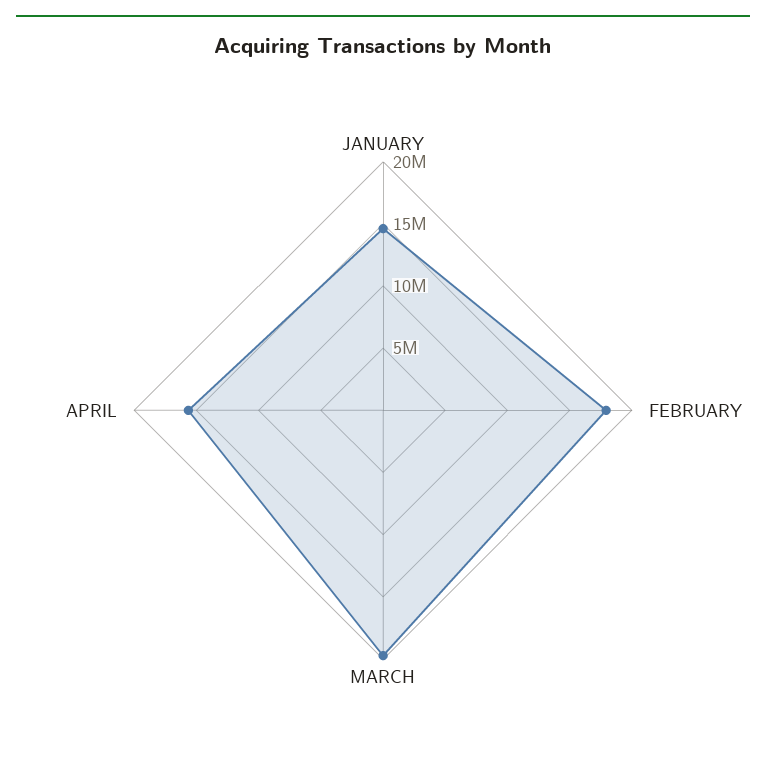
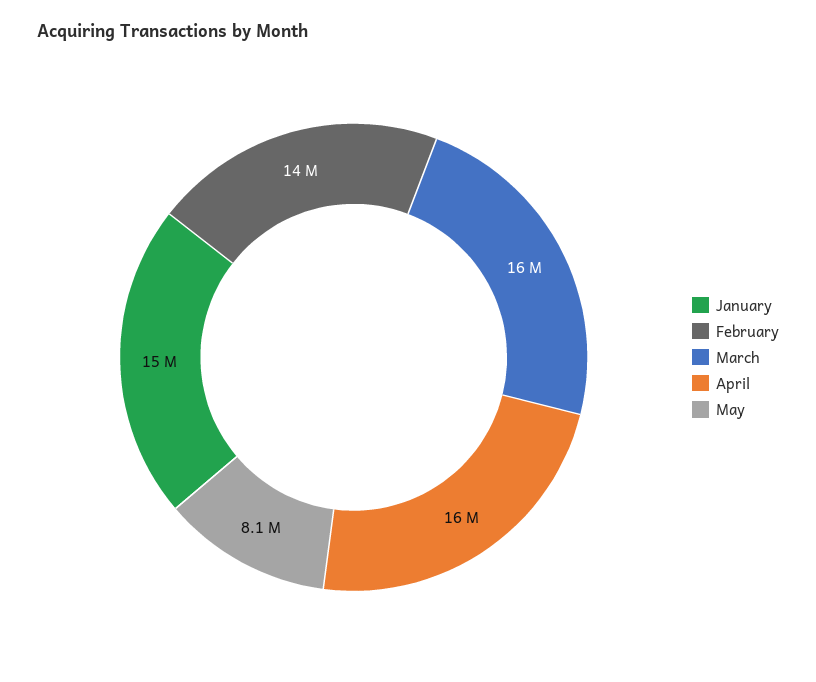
FEBRUARY: 18000000 -> 14000000
MARCH: 20000000 -> 16000000
May: none -> 8100000

